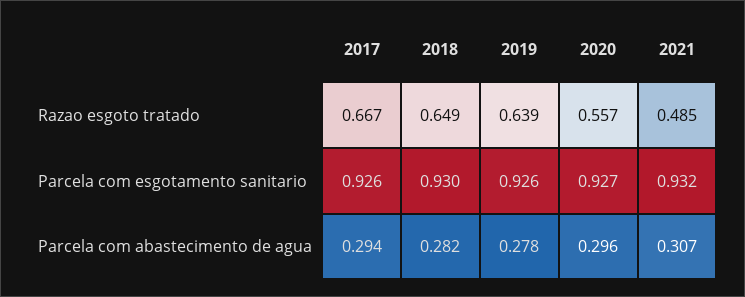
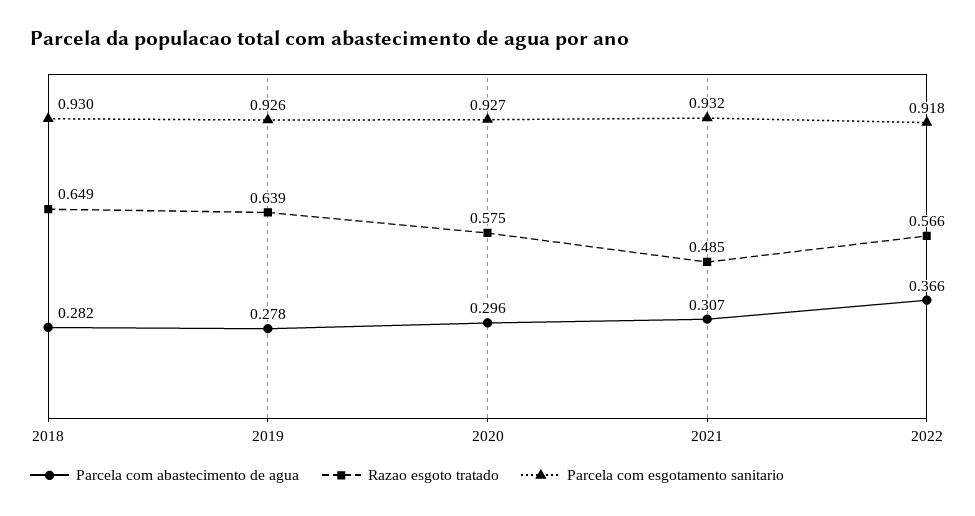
Razao esgoto tratado, 2017: 0.667 -> none
Razao esgoto tratado, 2020: 0.557 -> 0.575
Parcela com esgotamento sanitario, 2017: 0.926 -> none
Parcela com abastecimento de agua, 2017: 0.294 -> none
Parcela com abastecimento de agua, 2022: none -> 0.366
Razao esgoto tratado, 2022: none -> 0.566
Parcela com esgotamento sanitario, 2022: none -> 0.918

